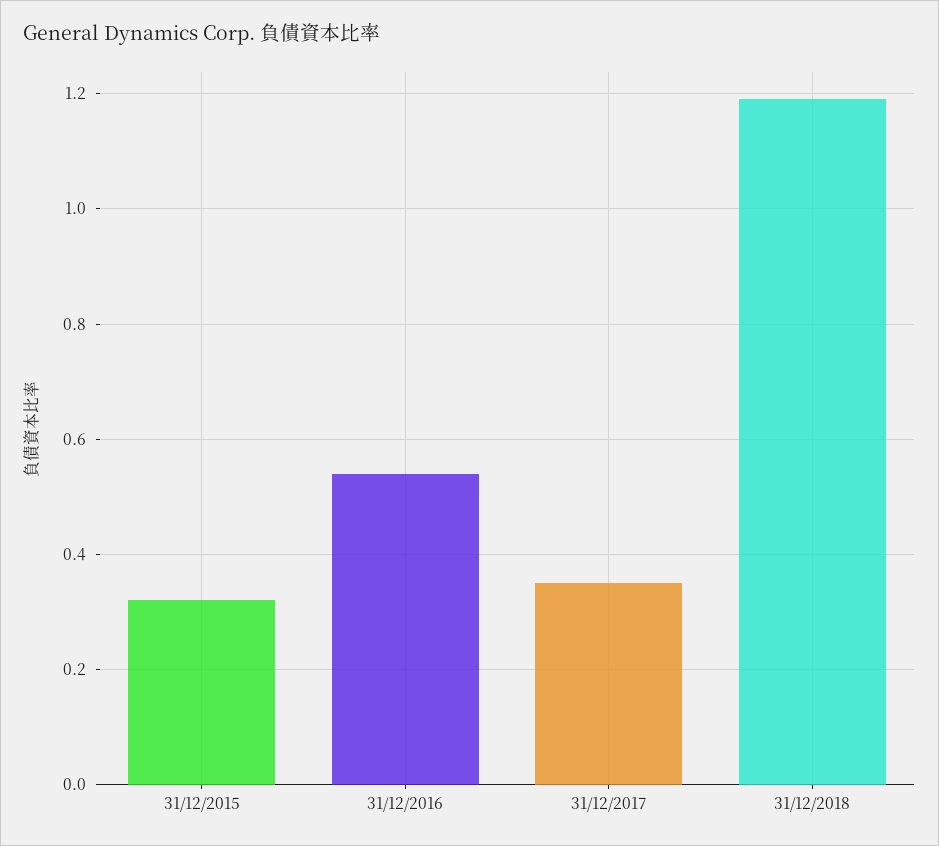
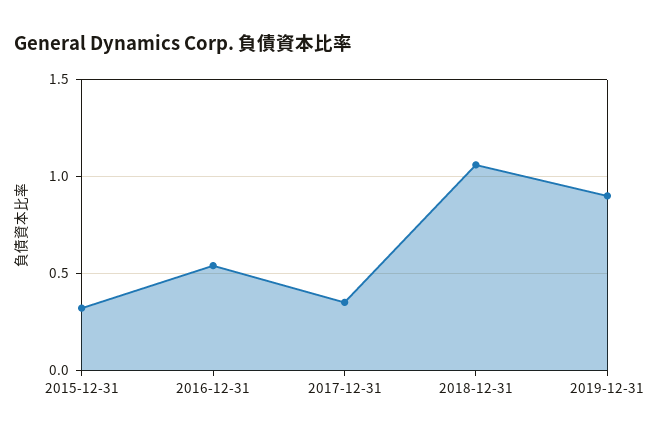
31/12/2018: 1.2 -> 1.05
2019-12-31: none -> 0.9

